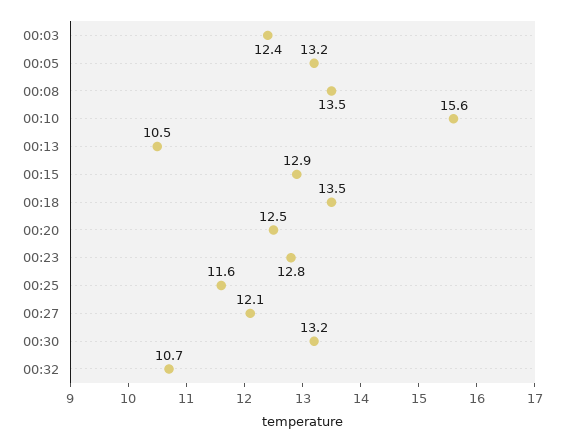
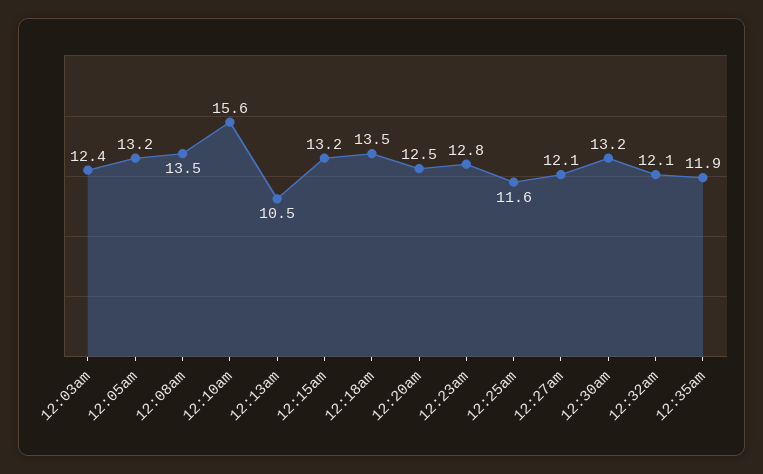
00:15: 12.9 -> 13.2
00:32: 10.7 -> 12.1
12:35am: none -> 11.9

